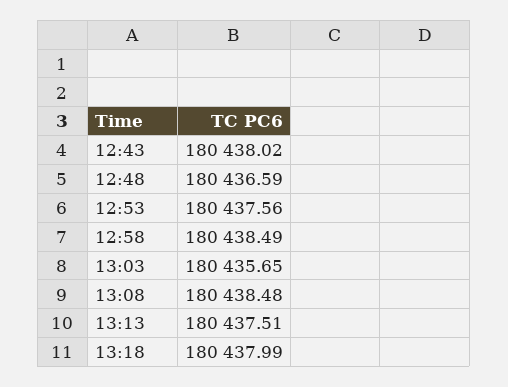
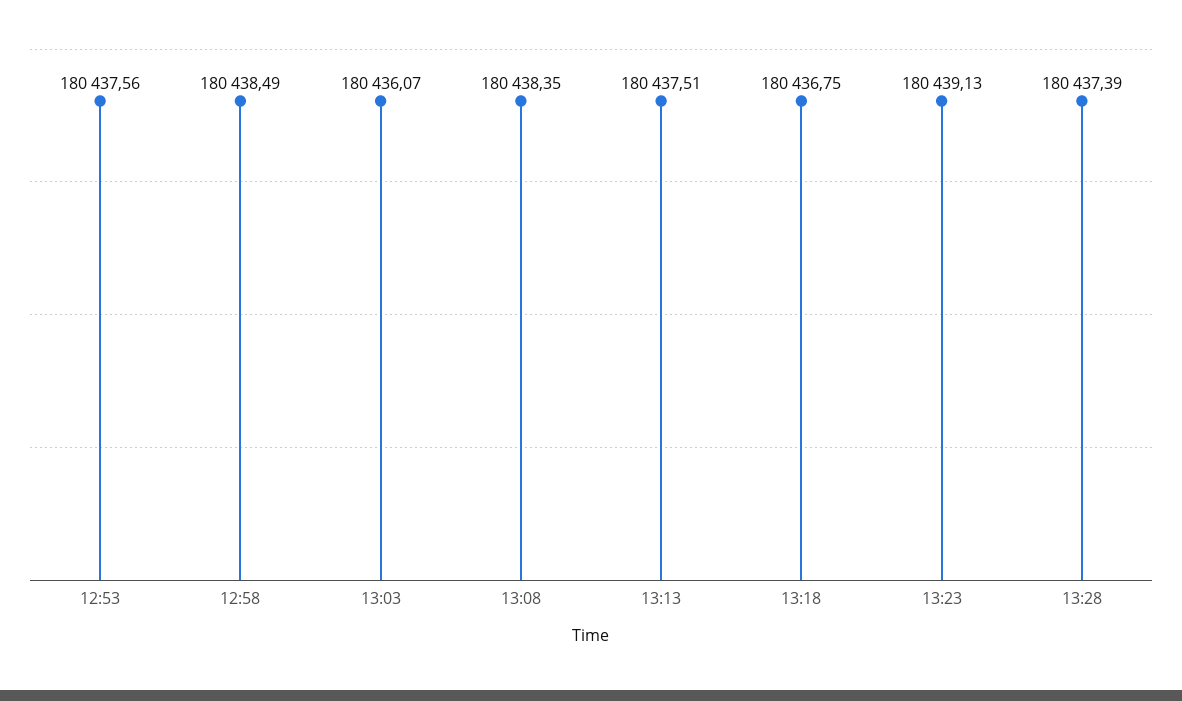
12:43: 180438.02 -> none
12:48: 180436.59 -> none
13:03: 180435.65 -> 180436.07
13:08: 180438.48 -> 180438.35
13:18: 180437.99 -> 180436.75
13:23: none -> 180439.13
13:28: none -> 180437.39

